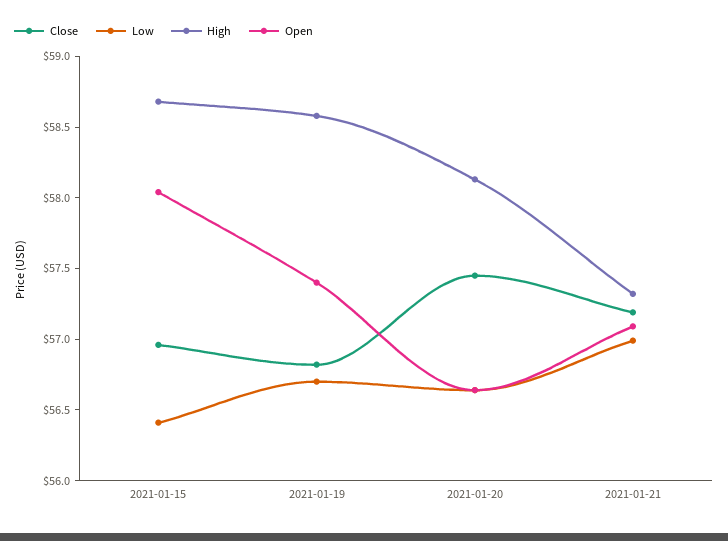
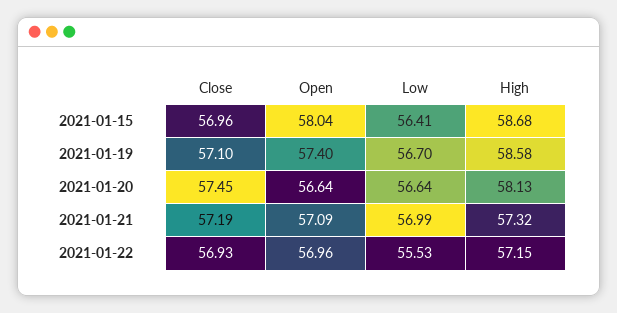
Close, 2021-01-19: 56.8 -> 57.1
Close, 2021-01-22: none -> 56.93
Open, 2021-01-22: none -> 56.96
Low, 2021-01-22: none -> 55.53
High, 2021-01-22: none -> 57.15

